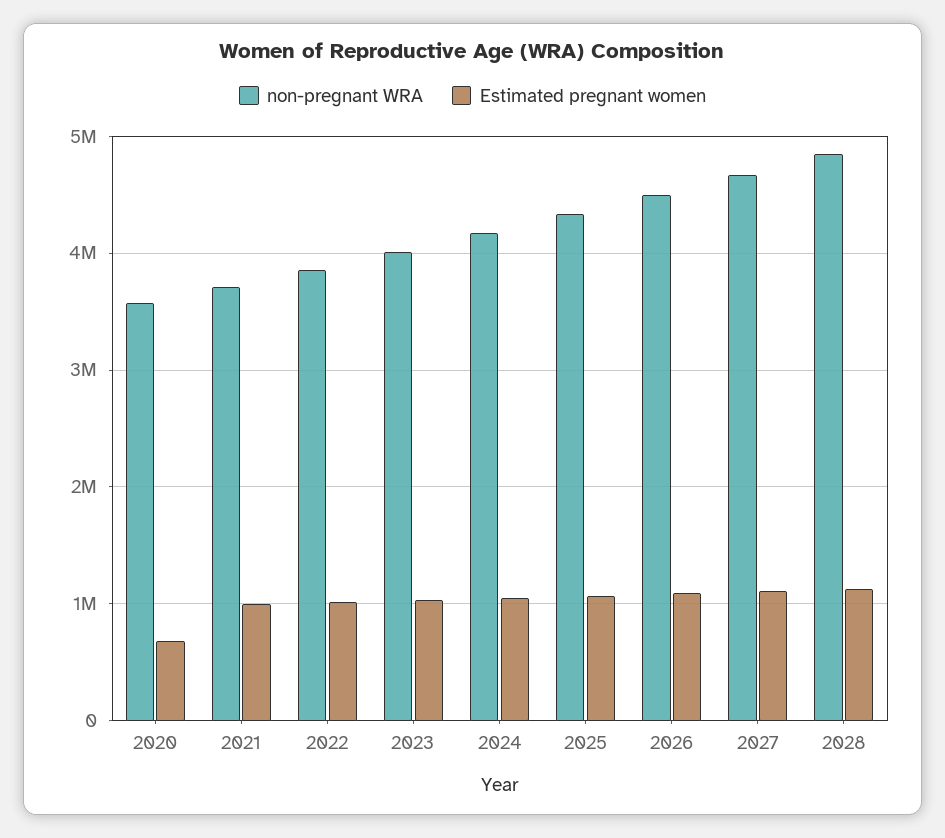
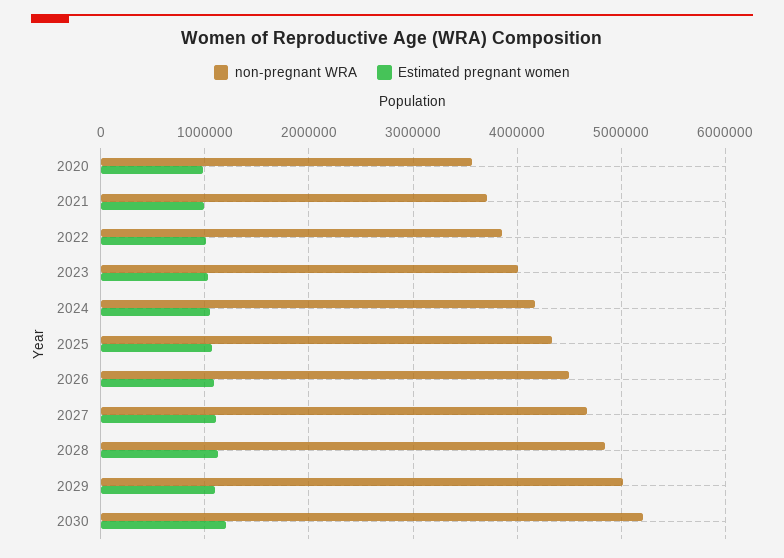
Estimated pregnant women, 2020: 700000 -> 1000000
non-pregnant WRA, 2029: none -> 5000000
Estimated pregnant women, 2029: none -> 1100000
non-pregnant WRA, 2030: none -> 5200000
Estimated pregnant women, 2030: none -> 1200000

